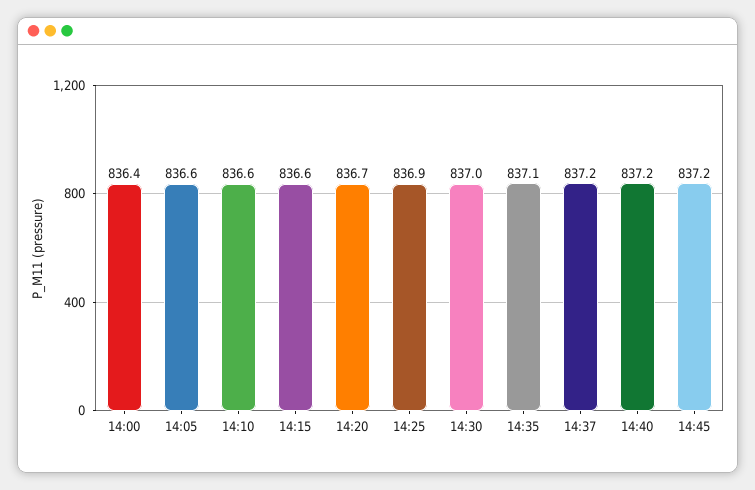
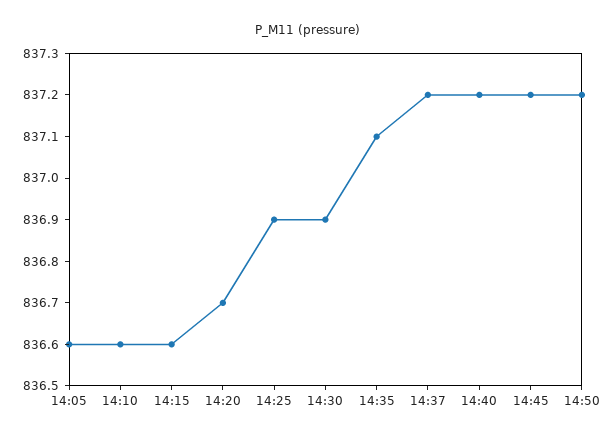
14:00: 836.4 -> none
14:30: 837 -> 836.9
14:50: none -> 837.2

